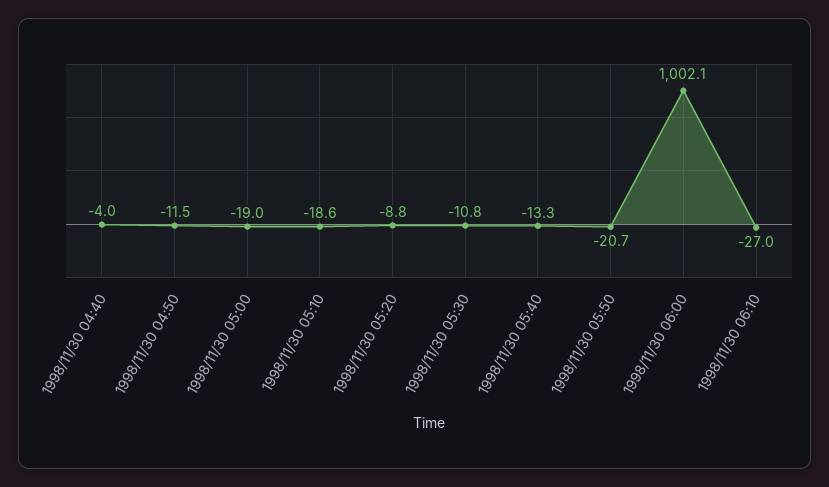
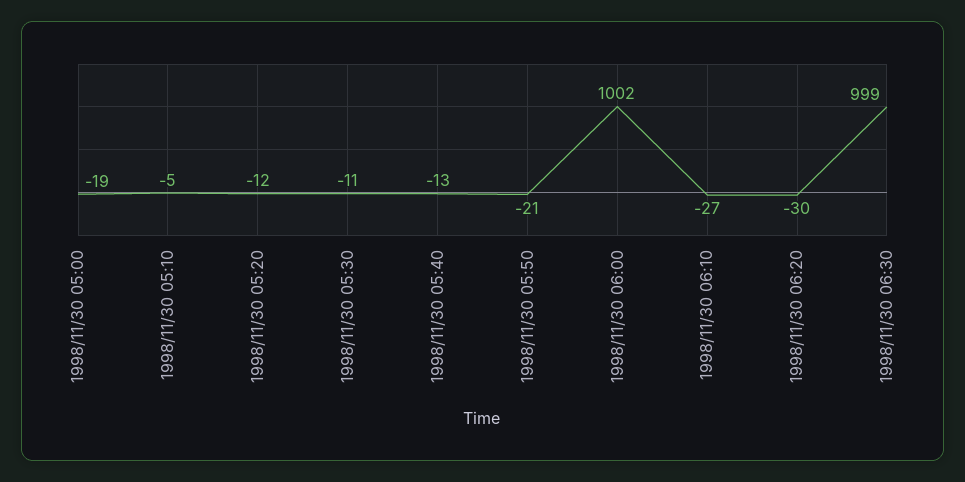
1998/11/30 04:40: -4 -> none
1998/11/30 04:50: -11.5 -> none
1998/11/30 05:10: -18.6 -> -5
1998/11/30 05:20: -8.8 -> -12
1998/11/30 06:20: none -> -30
1998/11/30 06:30: none -> 999

